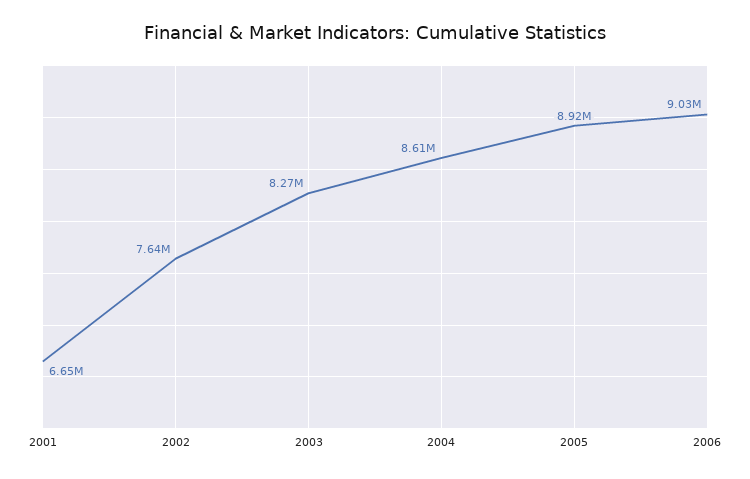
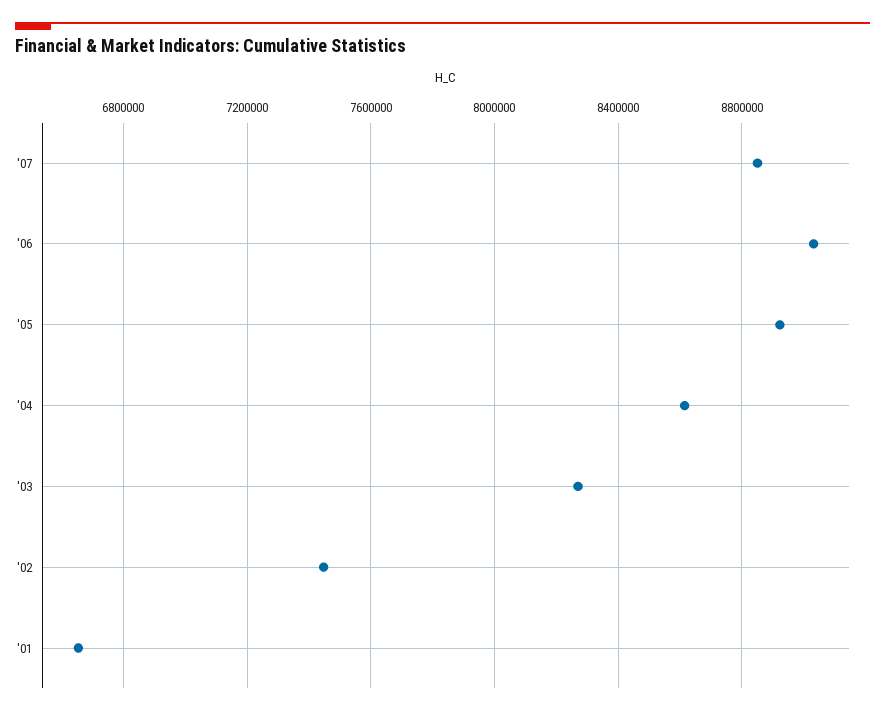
2002: 7640000 -> 7450000
'07: none -> 8850000

